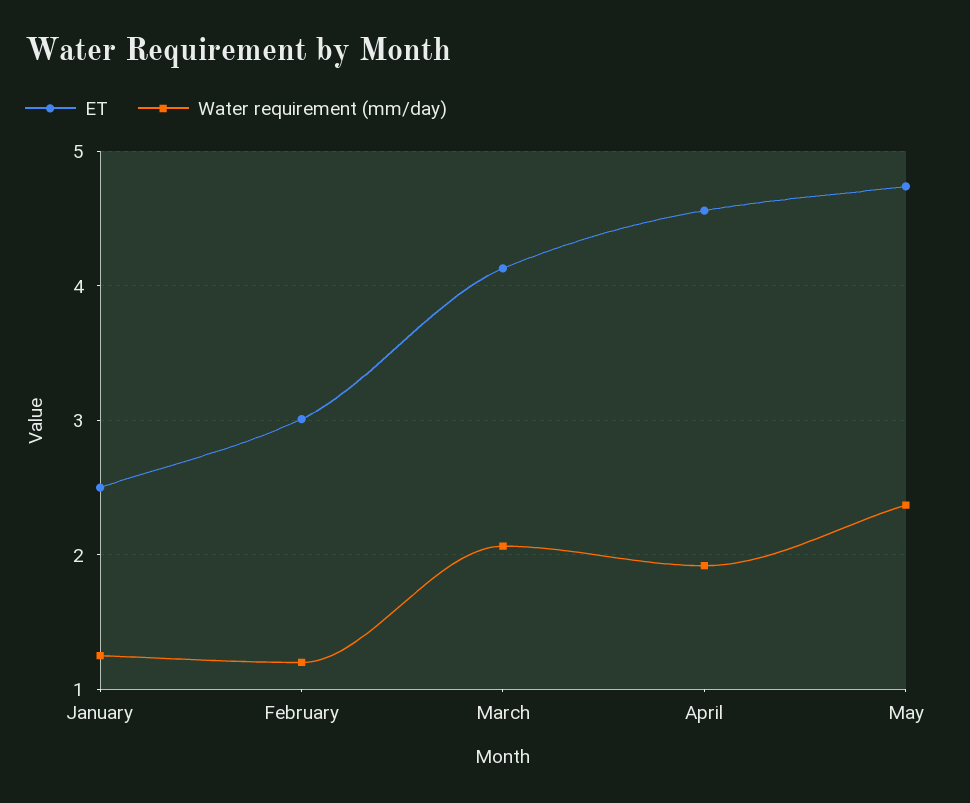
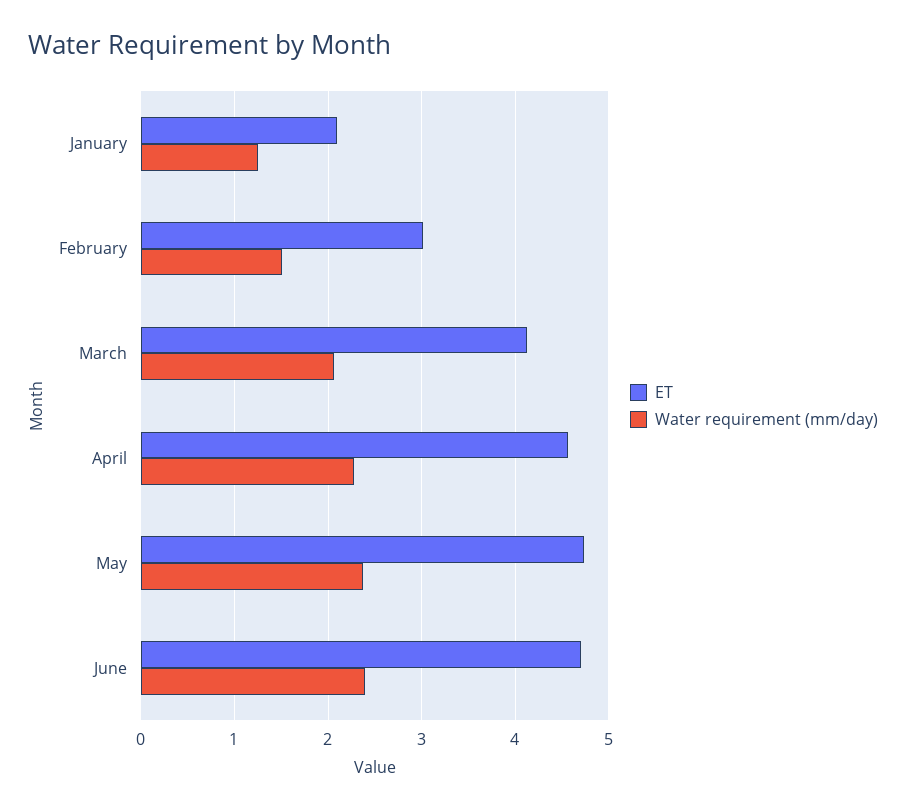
ET, January: 2.5 -> 2.1
Water requirement (mm/day), February: 1.2 -> 1.5
Water requirement (mm/day), April: 1.9 -> 2.3
ET, June: none -> 4.7
Water requirement (mm/day), June: none -> 2.4

